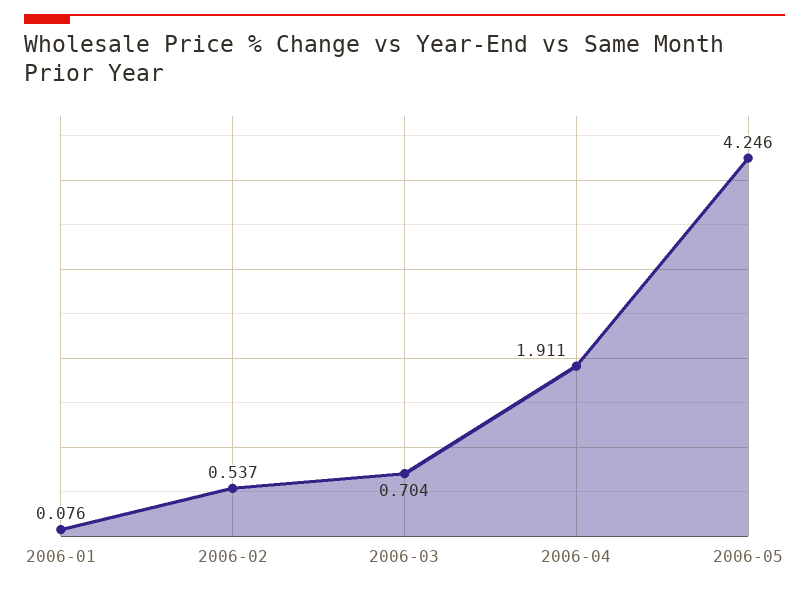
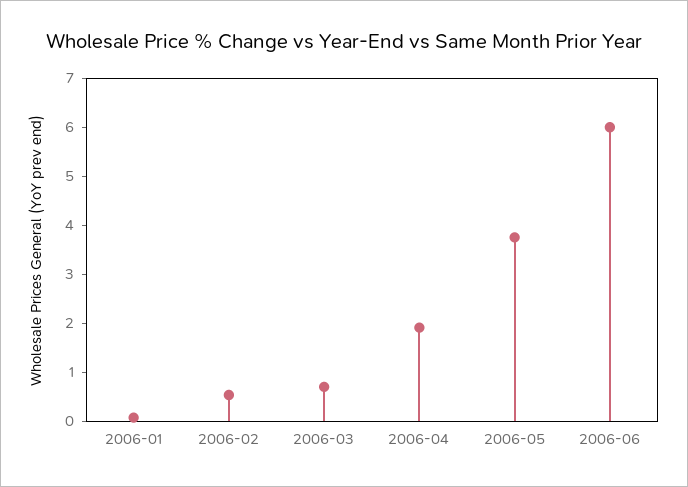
2006-05: 4.246 -> 3.8
2006-06: none -> 6

